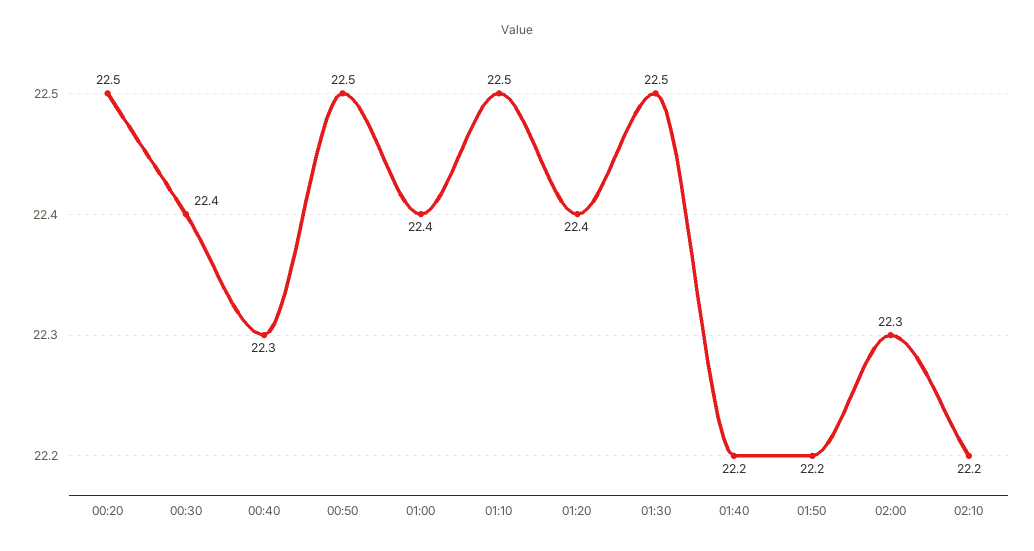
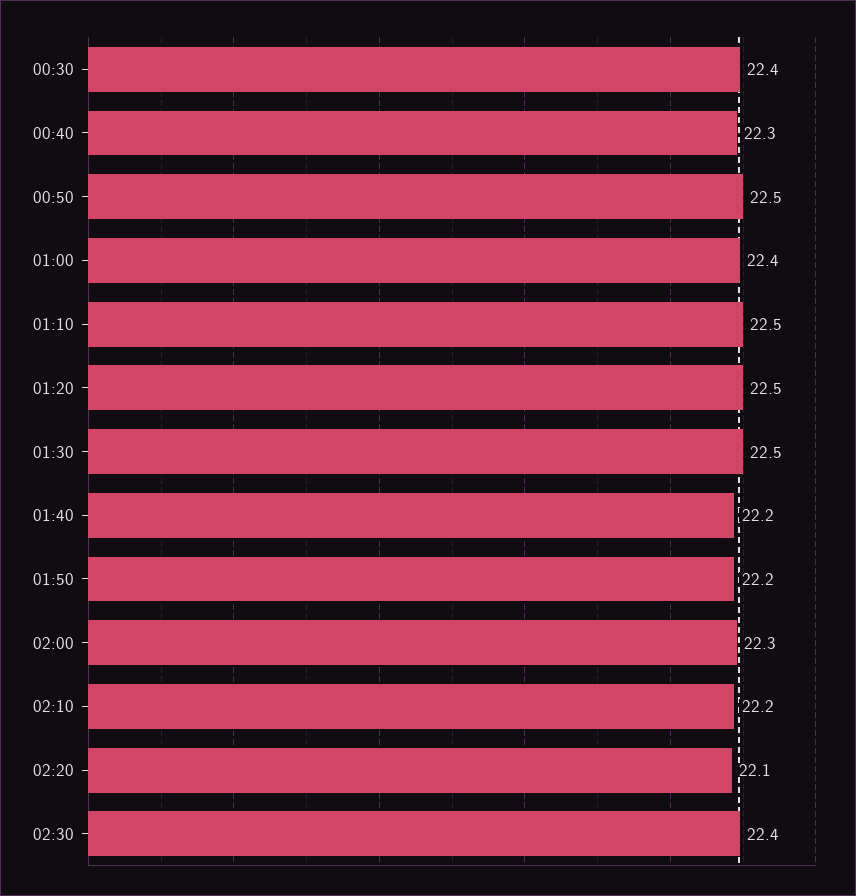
00:20: 22.5 -> none
01:20: 22.4 -> 22.5
02:20: none -> 22.1
02:30: none -> 22.4

